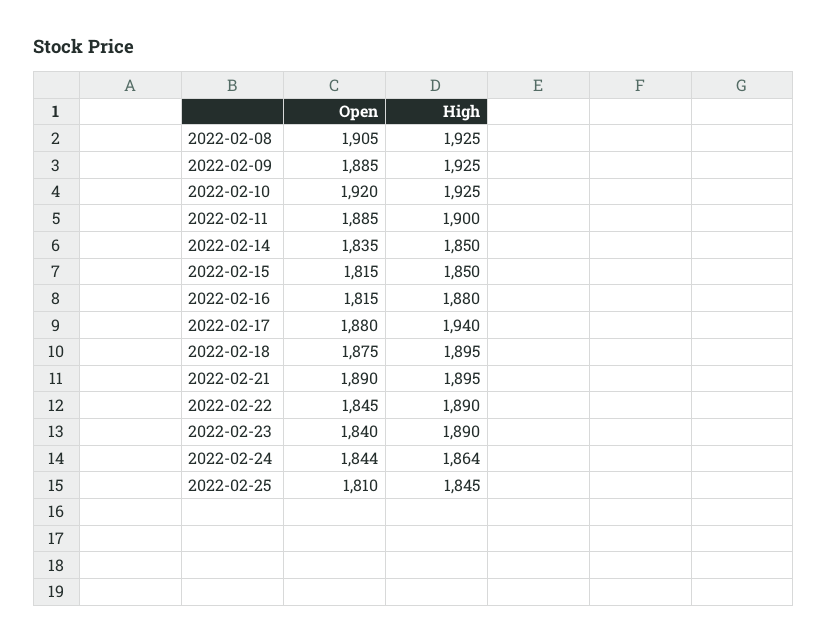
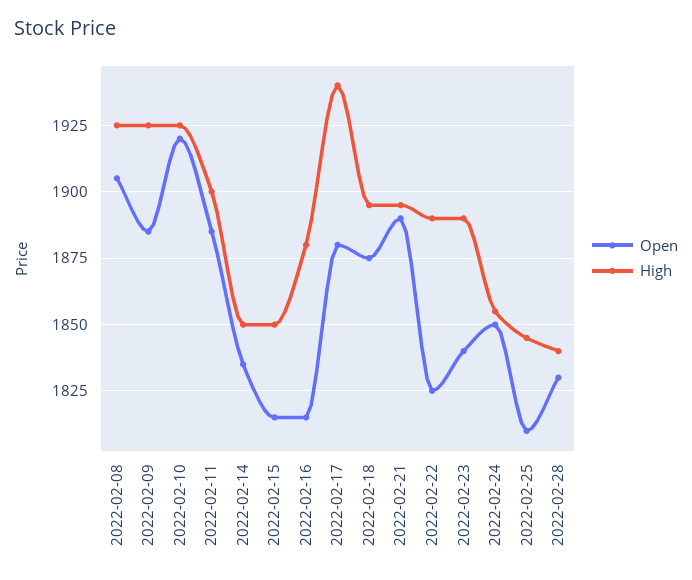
Open, 2022-02-22: 1845 -> 1825
Open, 2022-02-24: 1844 -> 1850
High, 2022-02-24: 1864 -> 1855
Open, 2022-02-28: none -> 1830
High, 2022-02-28: none -> 1840

